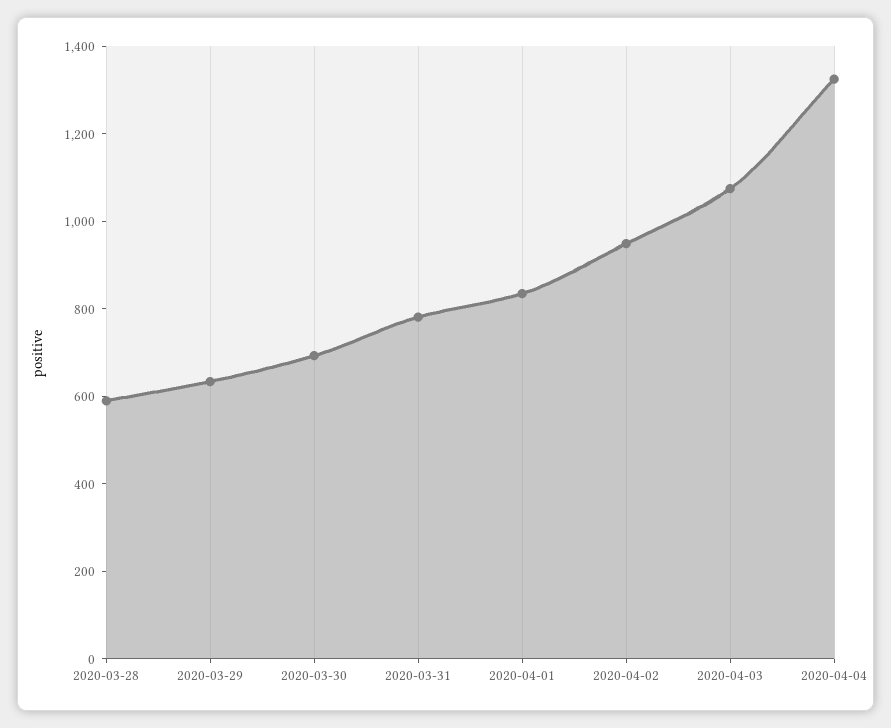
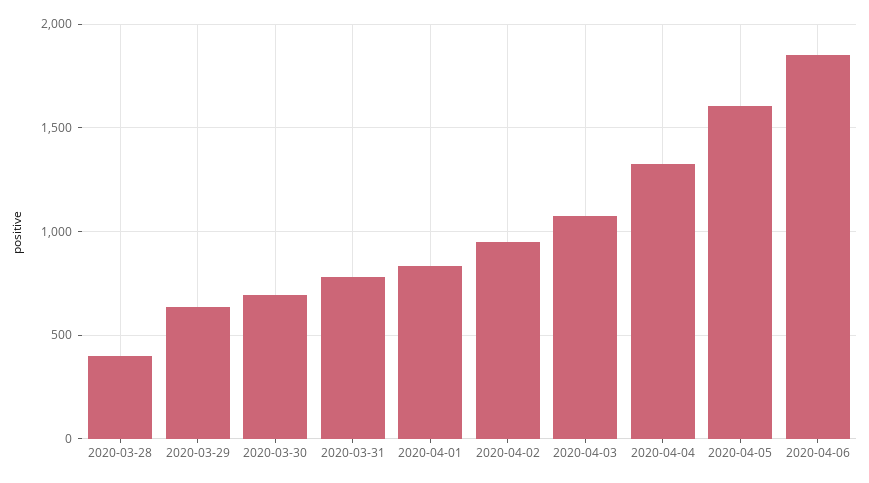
2020-03-28: 600 -> 400
2020-04-05: none -> 1600
2020-04-06: none -> 1850

